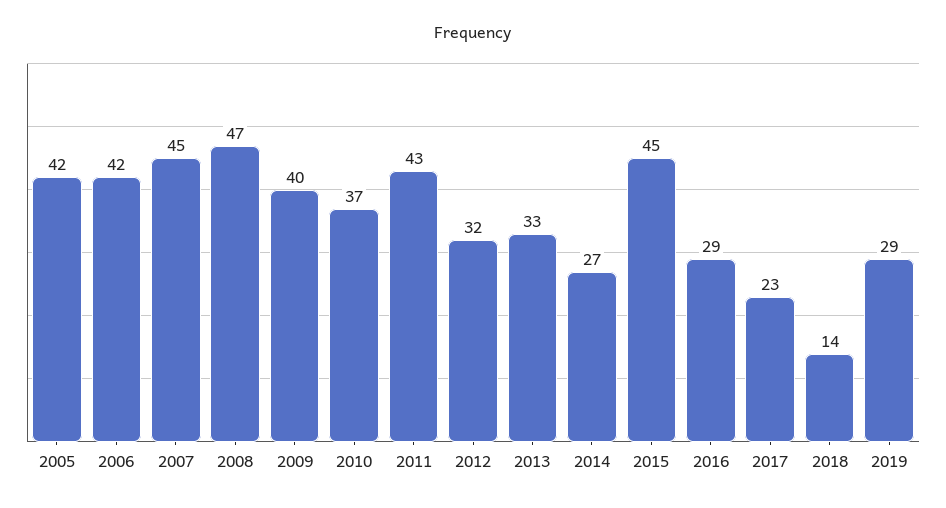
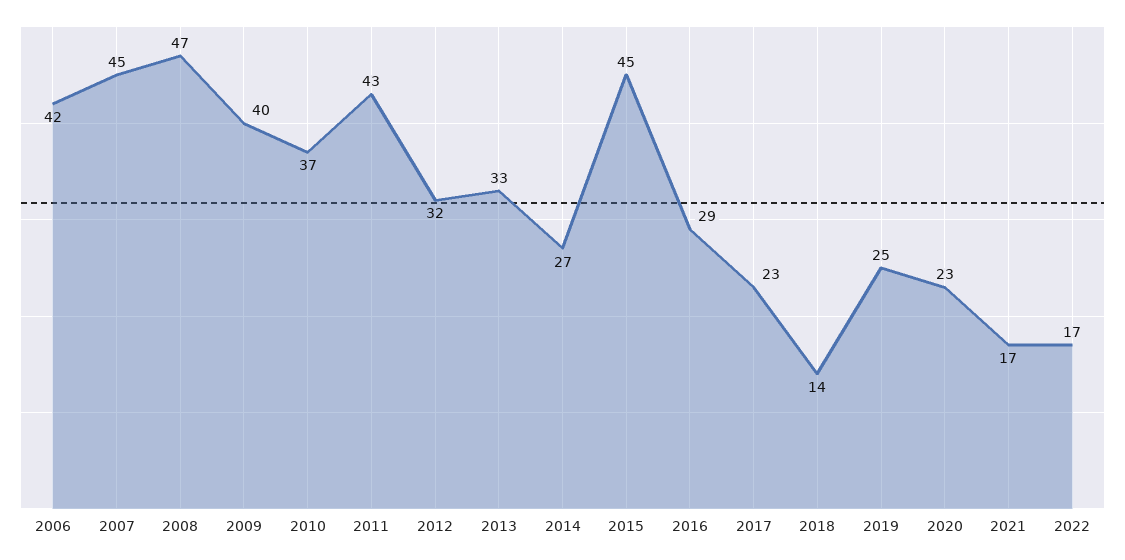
2005: 42 -> none
2019: 29 -> 25
2020: none -> 23
2021: none -> 17
2022: none -> 17

